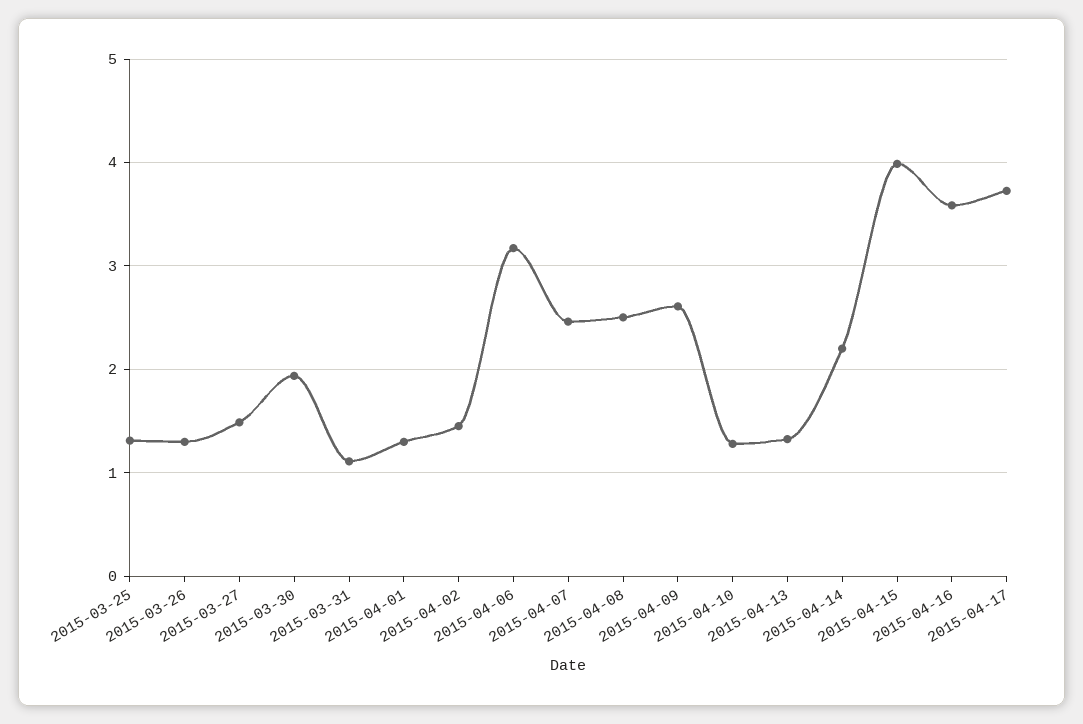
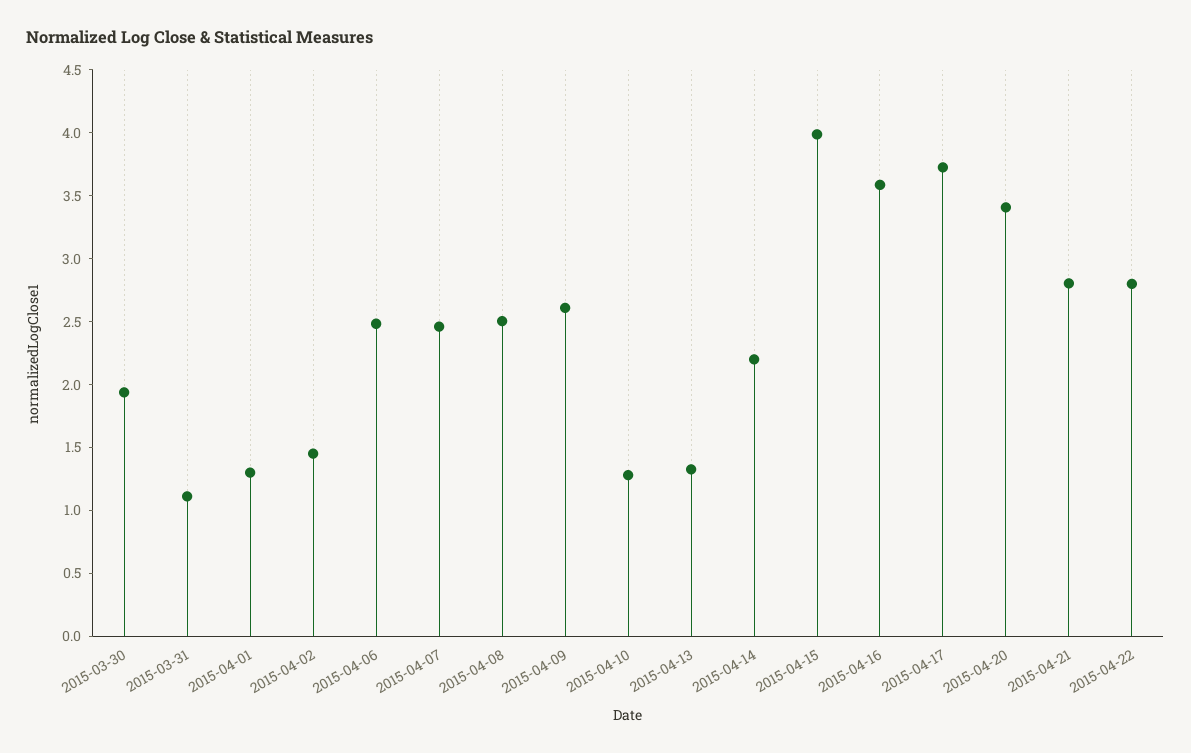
2015-03-25: 1.3 -> none
2015-03-26: 1.3 -> none
2015-03-27: 1.5 -> none
2015-04-06: 3.2 -> 2.5
2015-04-20: none -> 3.4
2015-04-21: none -> 2.8
2015-04-22: none -> 2.8

